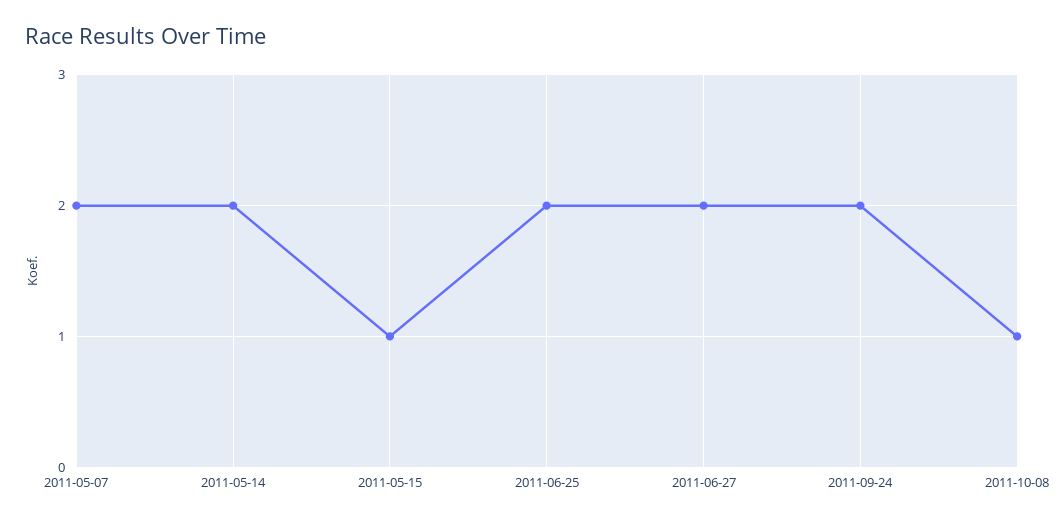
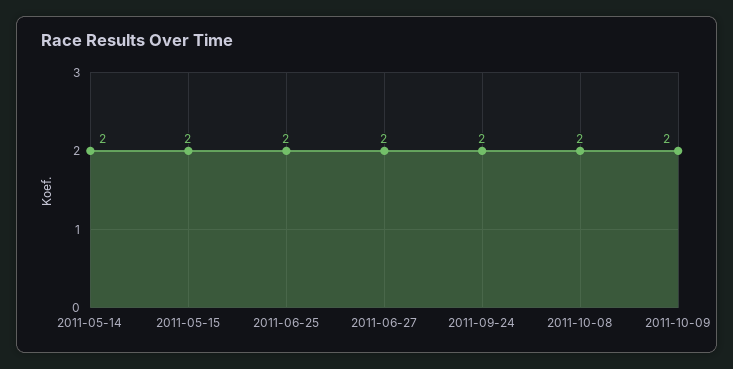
2011-05-07: 2 -> none
2011-05-15: 1 -> 2
2011-10-08: 1 -> 2
2011-10-09: none -> 2

